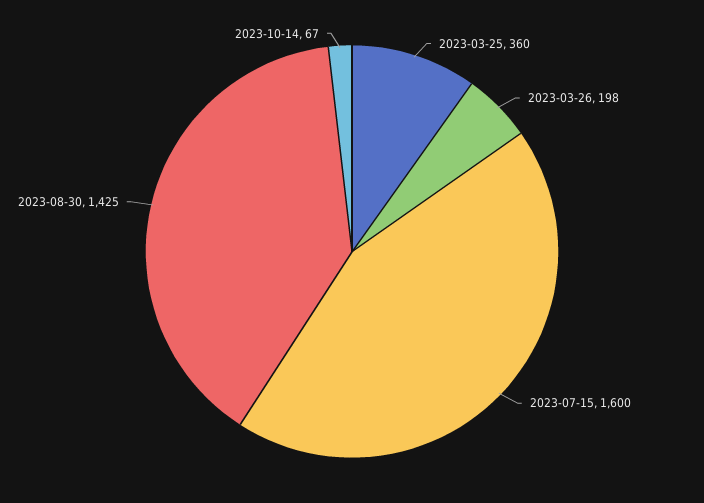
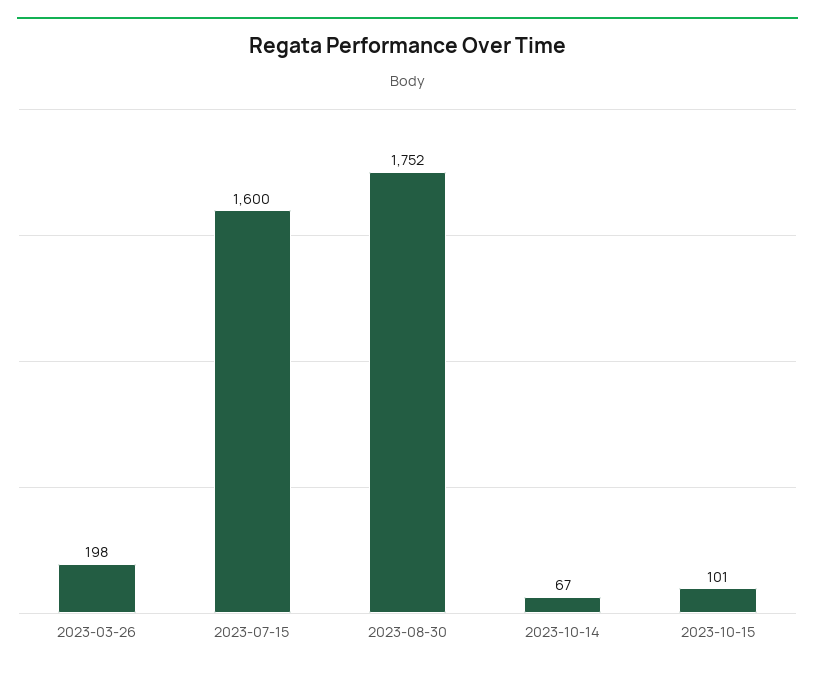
2023-03-25: 360 -> none
2023-08-30: 1425 -> 1752
2023-10-15: none -> 101

